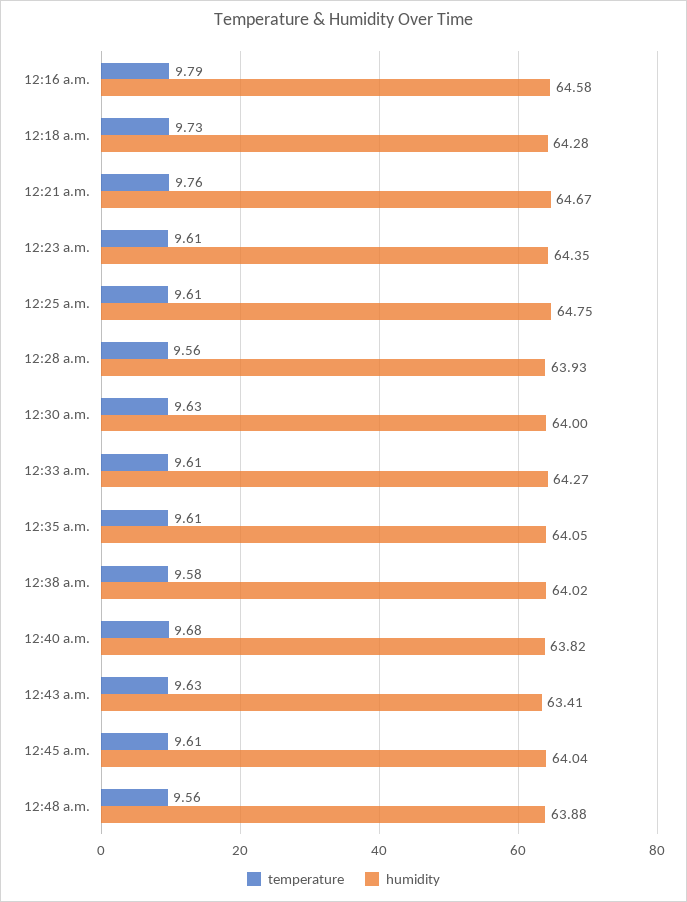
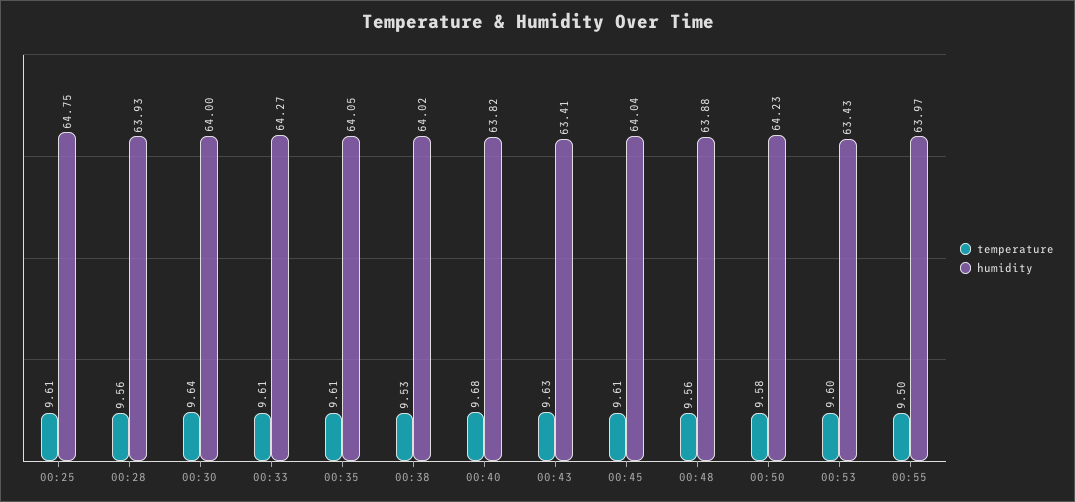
temperature, 12:16 a.m.: 9.79 -> none
humidity, 12:16 a.m.: 64.58 -> none
temperature, 12:18 a.m.: 9.73 -> none
humidity, 12:18 a.m.: 64.28 -> none
temperature, 12:21 a.m.: 9.76 -> none
humidity, 12:21 a.m.: 64.67 -> none
temperature, 12:23 a.m.: 9.61 -> none
humidity, 12:23 a.m.: 64.35 -> none
temperature, 12:30 a.m.: 9.63 -> 9.64
temperature, 12:38 a.m.: 9.58 -> 9.53
temperature, 00:50: none -> 9.58
humidity, 00:50: none -> 64.23
temperature, 00:53: none -> 9.6
humidity, 00:53: none -> 63.43
temperature, 00:55: none -> 9.5
humidity, 00:55: none -> 63.97

